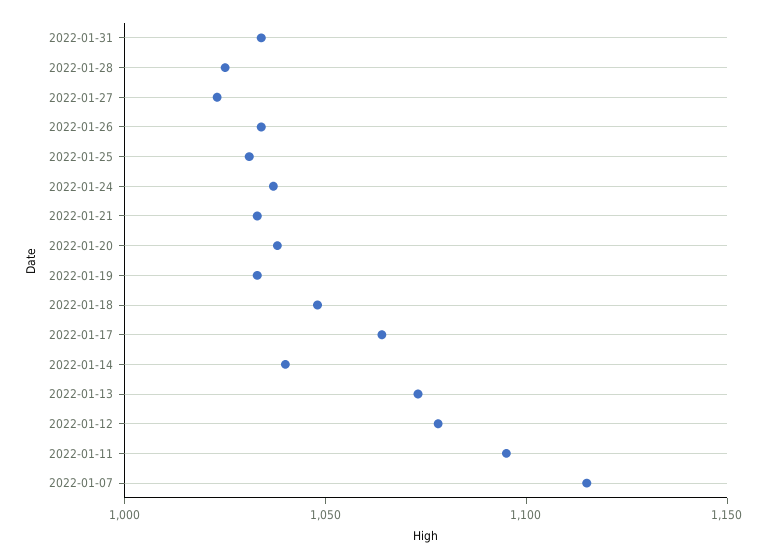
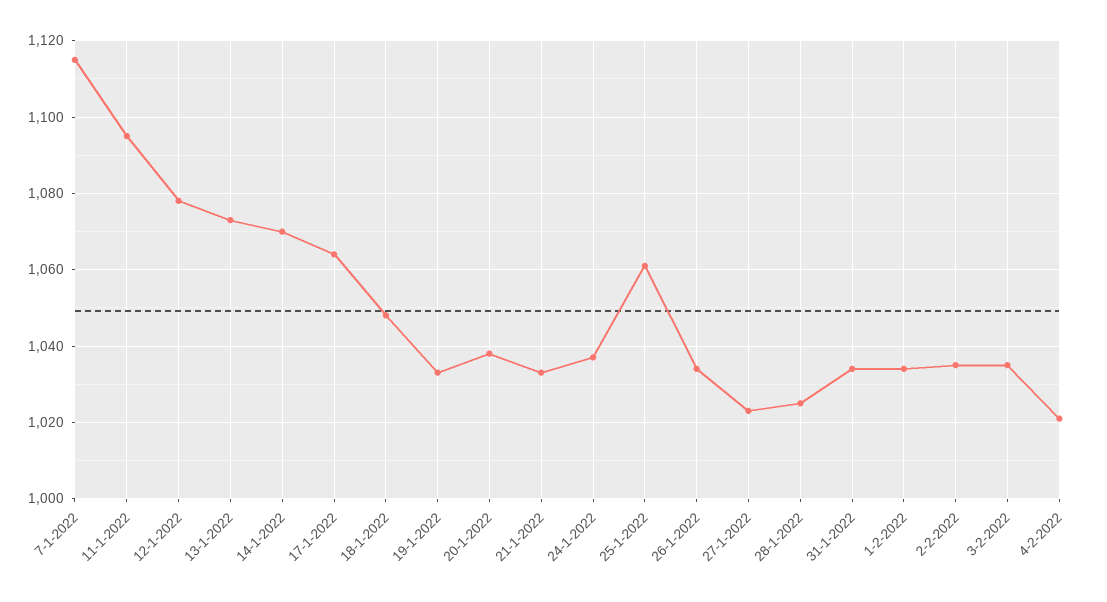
2022-01-25: 1030 -> 1060
2022-01-14: 1040 -> 1070
1-2-2022: none -> 1035
2-2-2022: none -> 1035
3-2-2022: none -> 1035
4-2-2022: none -> 1020

